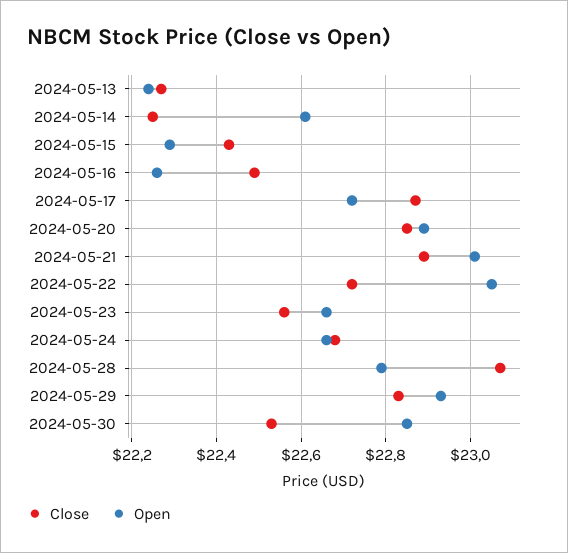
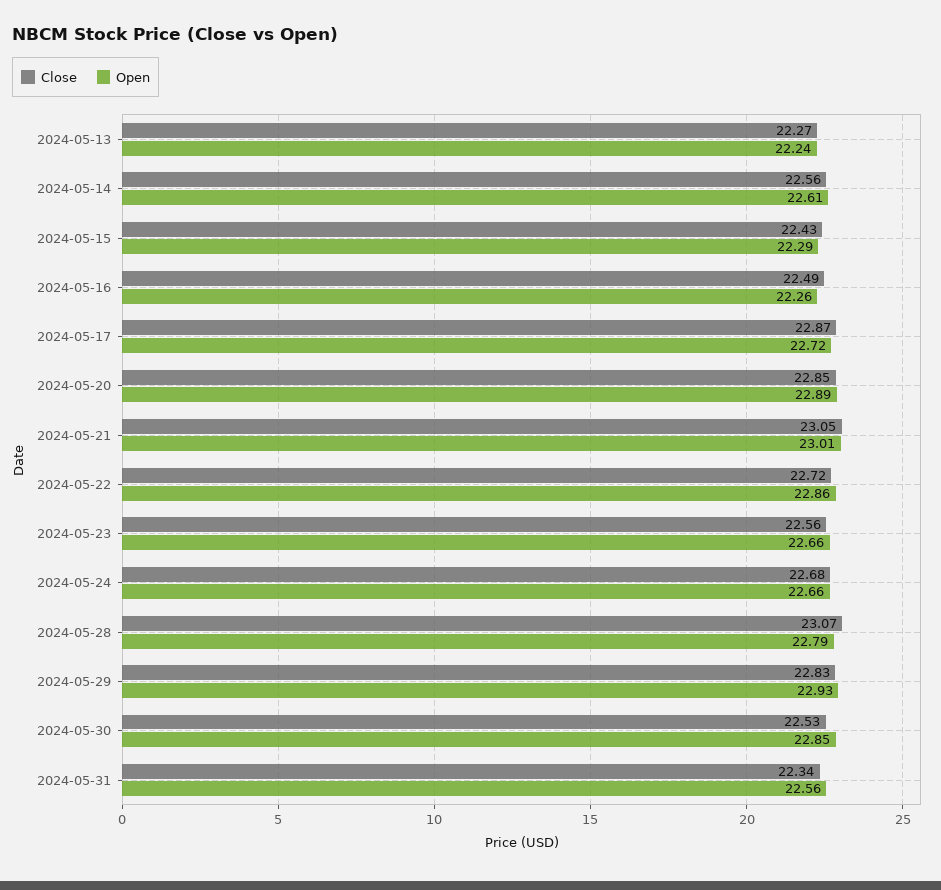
Close, 2024-05-14: 22.25 -> 22.56
Close, 2024-05-21: 22.9 -> 23.05
Open, 2024-05-22: 23.05 -> 22.86
Close, 2024-05-31: none -> 22.34
Open, 2024-05-31: none -> 22.56

